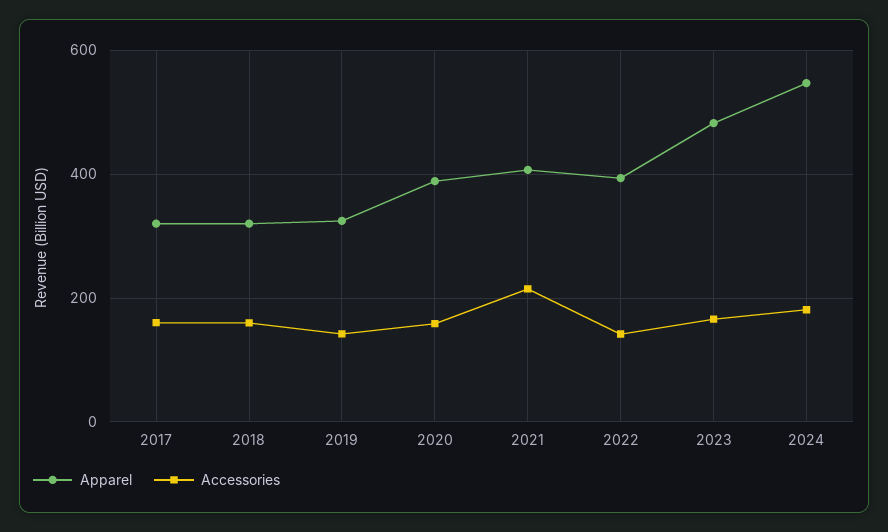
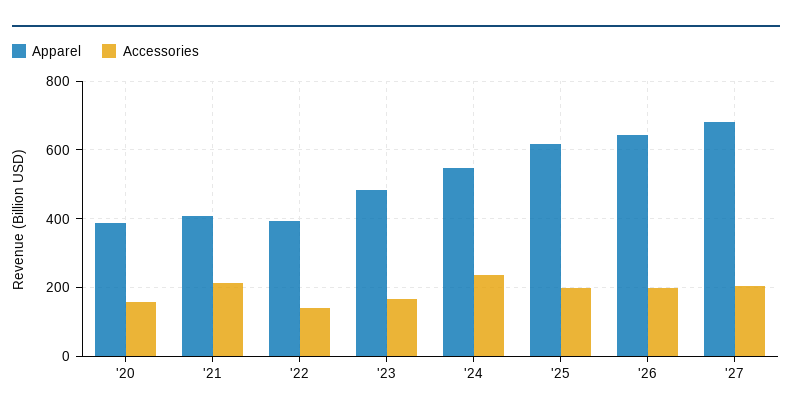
Apparel, 2017: 320 -> none
Accessories, 2017: 160 -> none
Apparel, 2018: 320 -> none
Accessories, 2018: 160 -> none
Apparel, 2019: 320 -> none
Accessories, 2019: 140 -> none
Accessories, 2024: 180 -> 240
Apparel, '25: none -> 620
Accessories, '25: none -> 200
Apparel, '26: none -> 640
Accessories, '26: none -> 200
Apparel, '27: none -> 680
Accessories, '27: none -> 200

